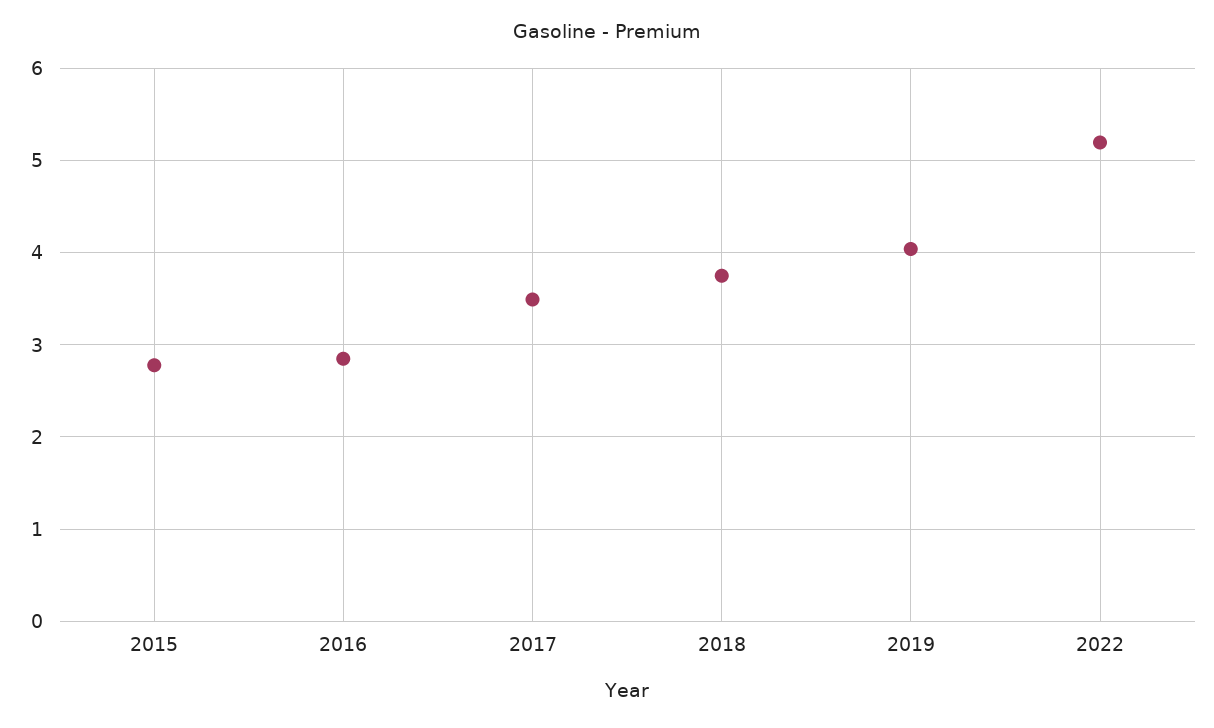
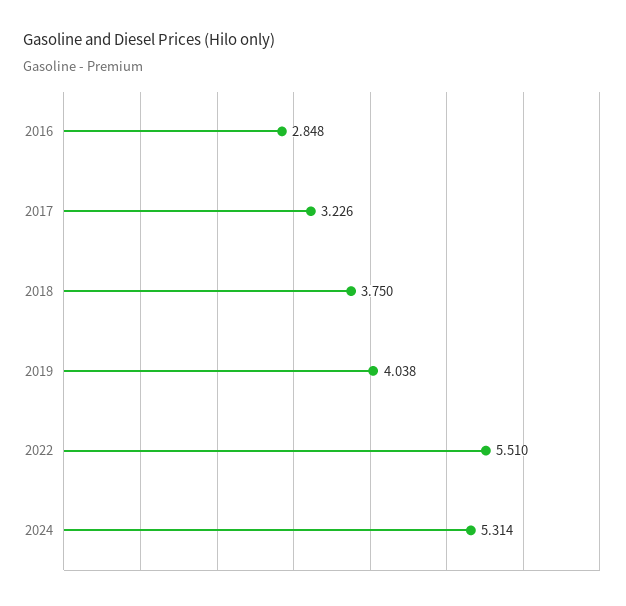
2015: 2.8 -> none
2017: 3.5 -> 3.226
2022: 5.2 -> 5.51
2024: none -> 5.314

